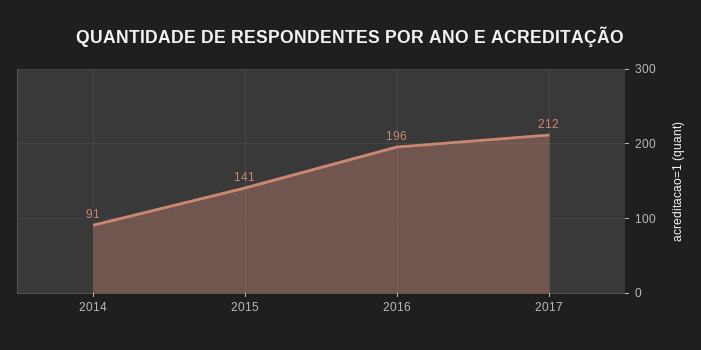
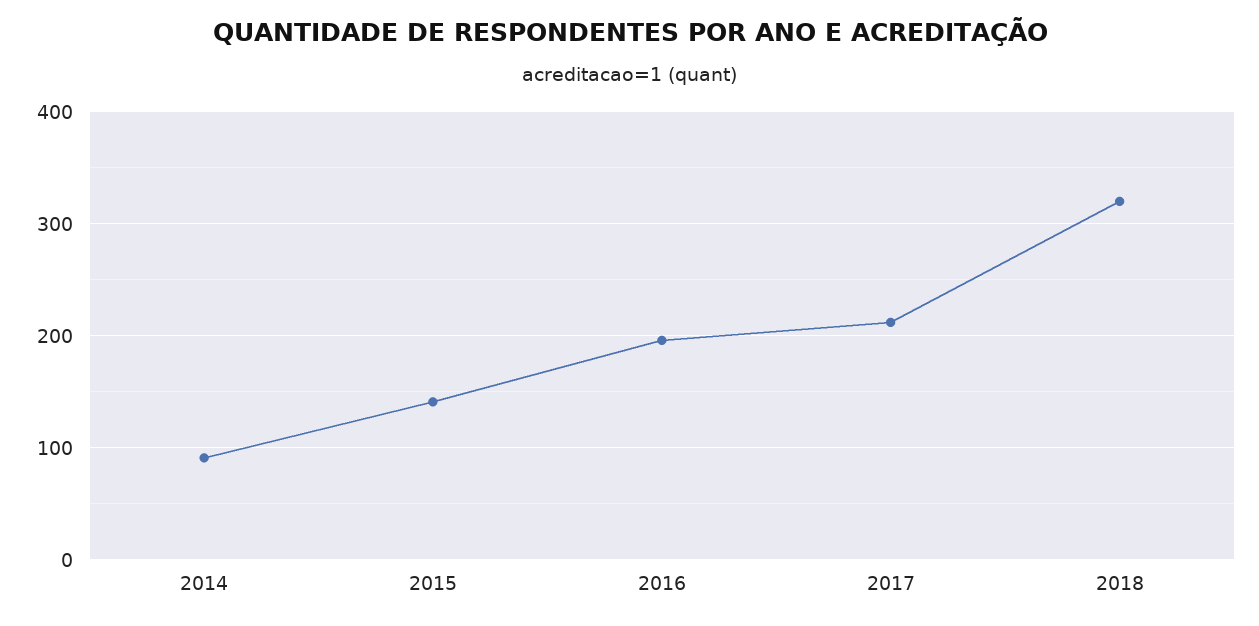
2018: none -> 320

